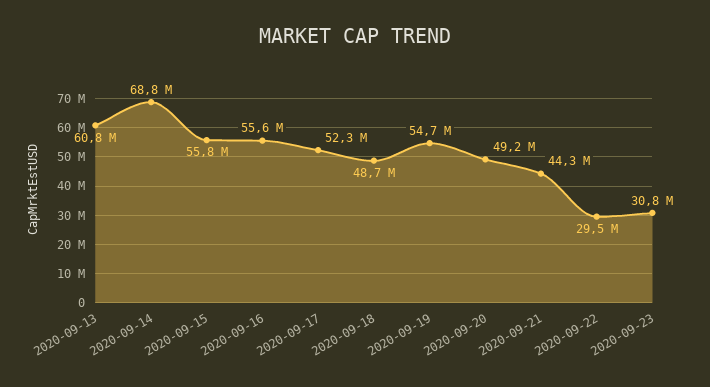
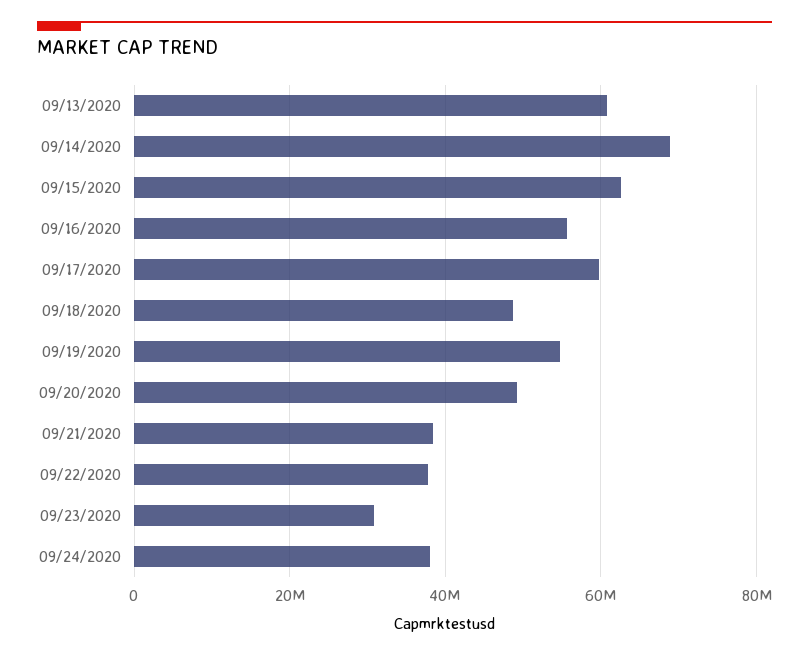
2020-09-15: 55800000 -> 62000000
2020-09-17: 52300000 -> 60000000
2020-09-21: 44300000 -> 38000000
2020-09-22: 29500000 -> 38000000
09/24/2020: none -> 38000000

